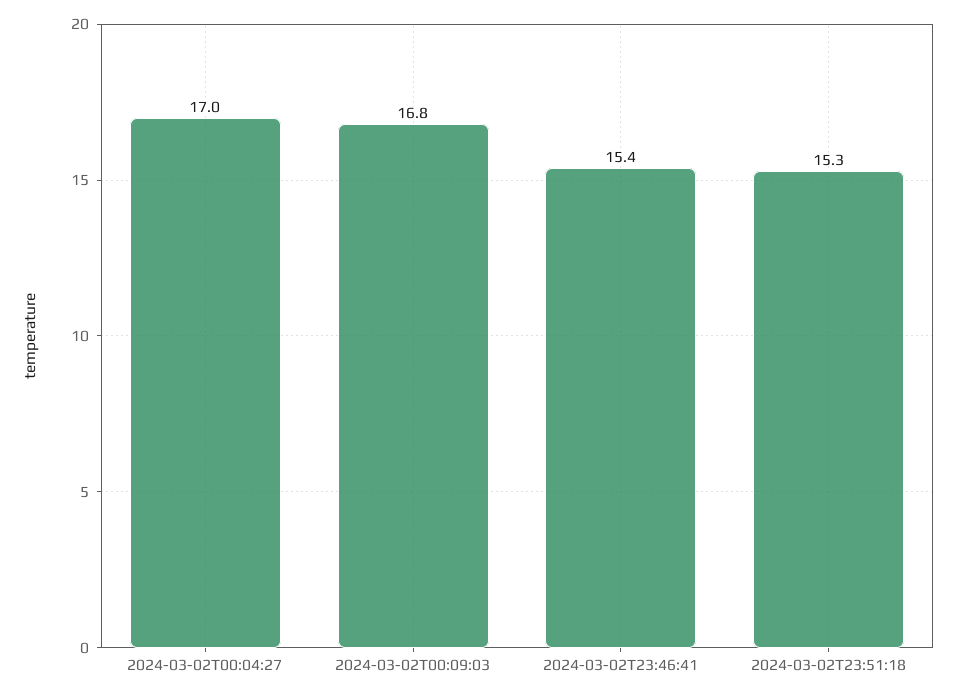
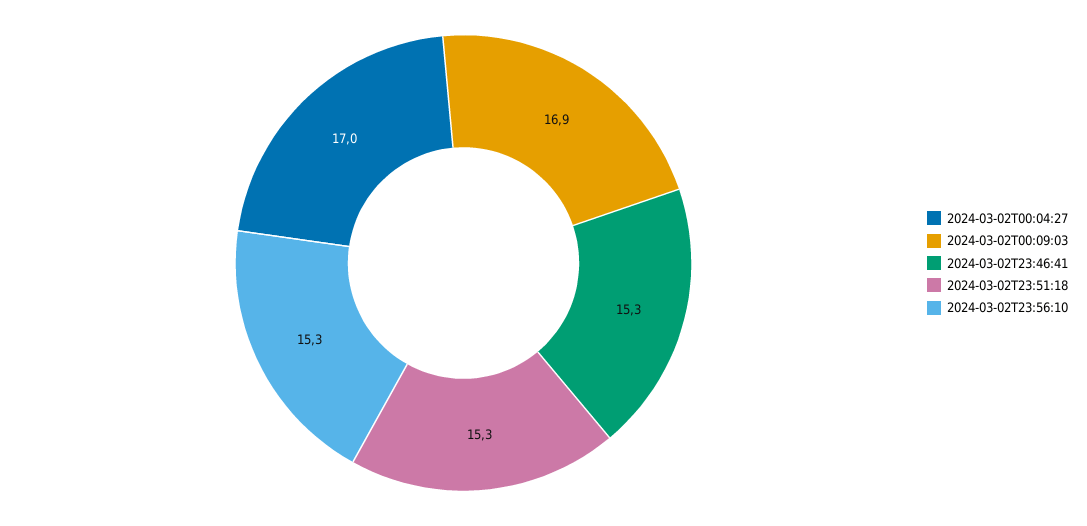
2024-03-02T00:09:03: 16.8 -> 16.9
2024-03-02T23:46:41: 15.4 -> 15.3
2024-03-02T23:56:10: none -> 15.3

